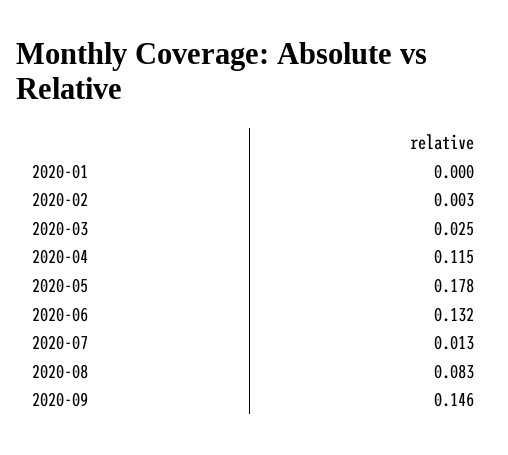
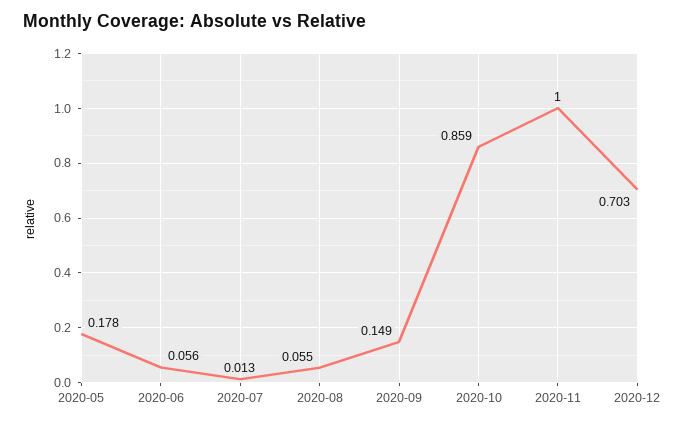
2020-01: 0 -> none
2020-02: 0.003 -> none
2020-03: 0.025 -> none
2020-04: 0.115 -> none
2020-06: 0.132 -> 0.056
2020-08: 0.083 -> 0.055
2020-09: 0.146 -> 0.149
2020-10: none -> 0.859
2020-11: none -> 1
2020-12: none -> 0.703

